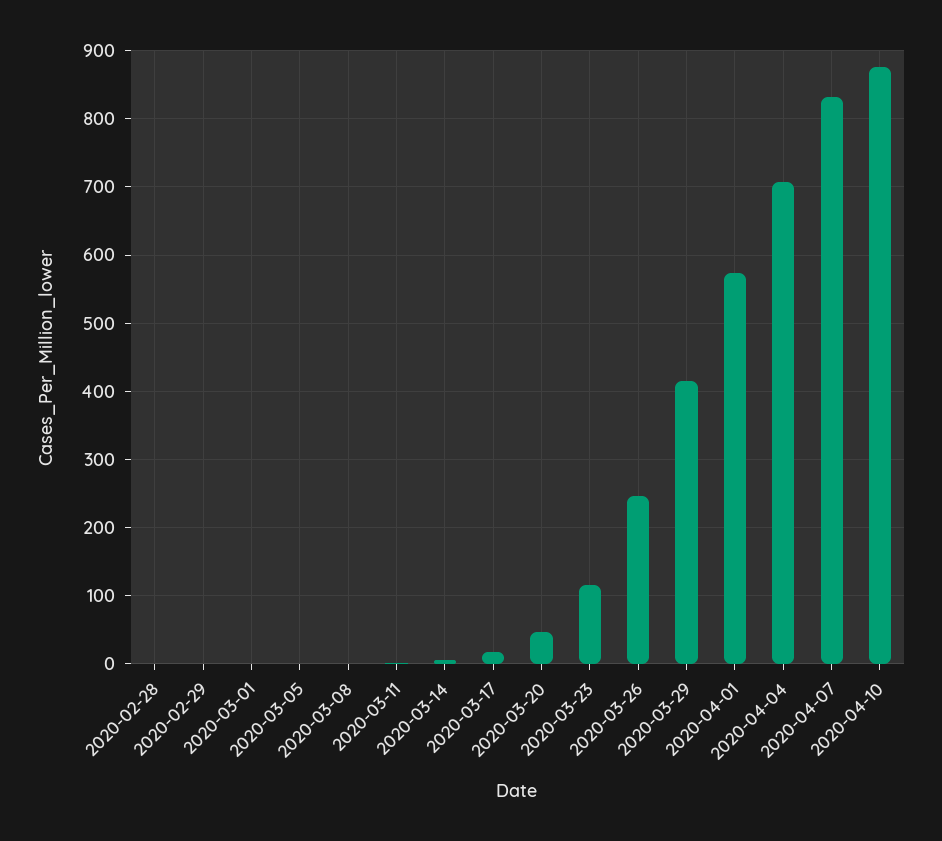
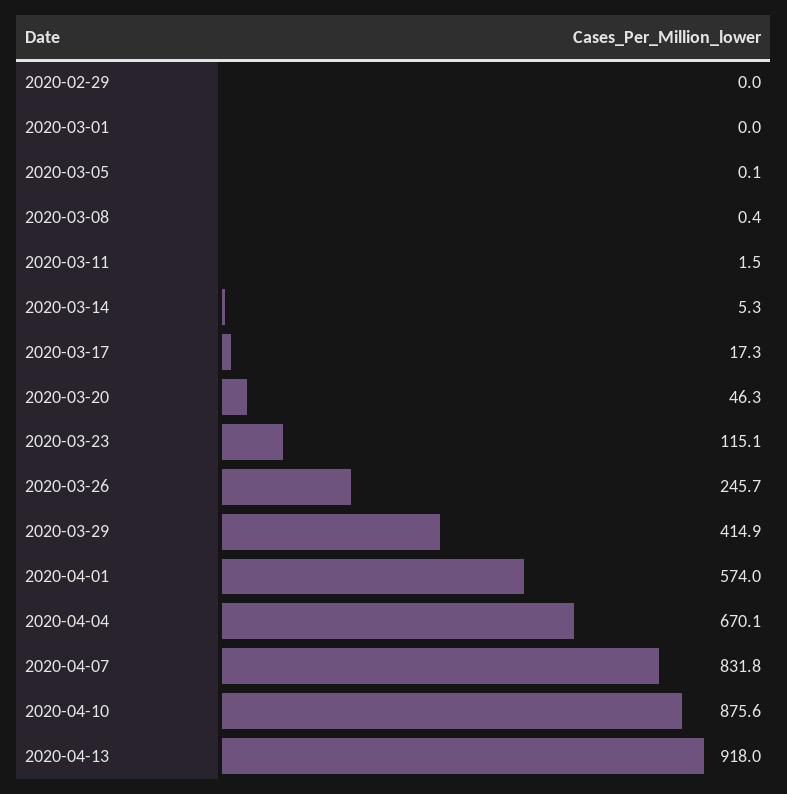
2020-02-28: 0 -> none
2020-04-04: 710 -> 670.1
2020-04-13: none -> 918

